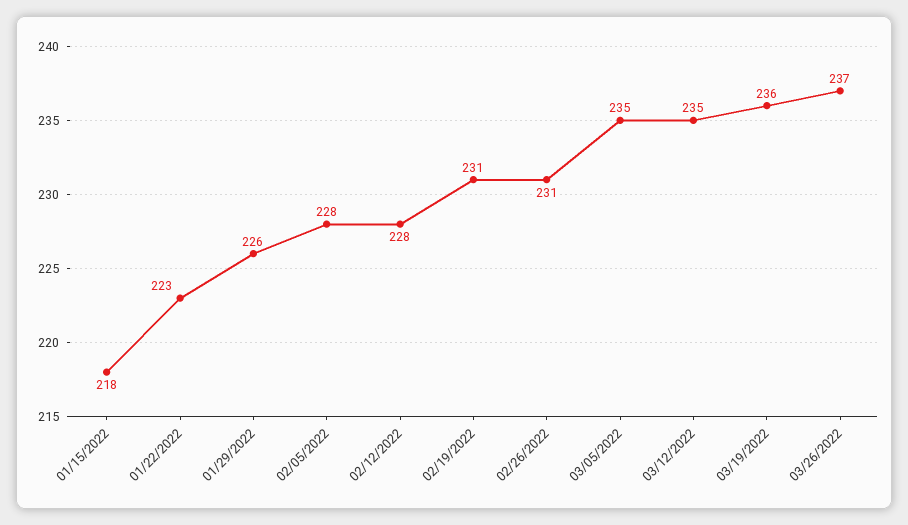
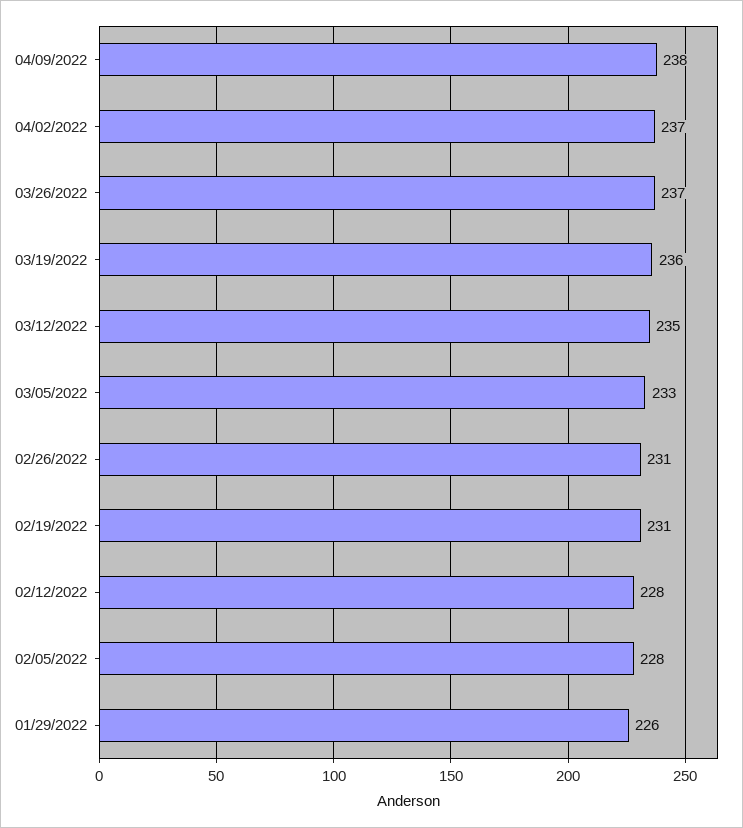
01/15/2022: 218 -> none
01/22/2022: 223 -> none
03/05/2022: 235 -> 233
04/09/2022: none -> 238
04/02/2022: none -> 237

